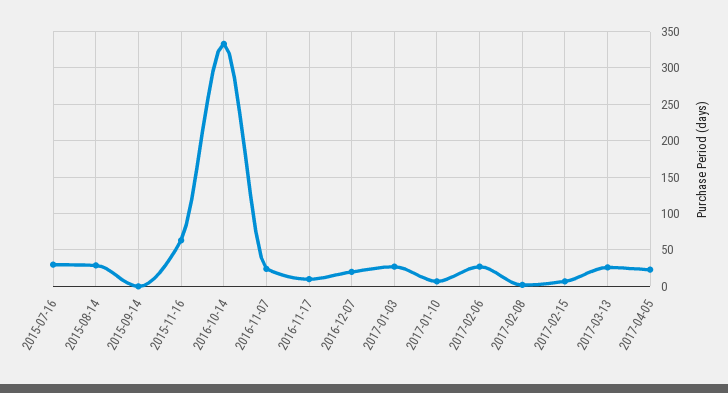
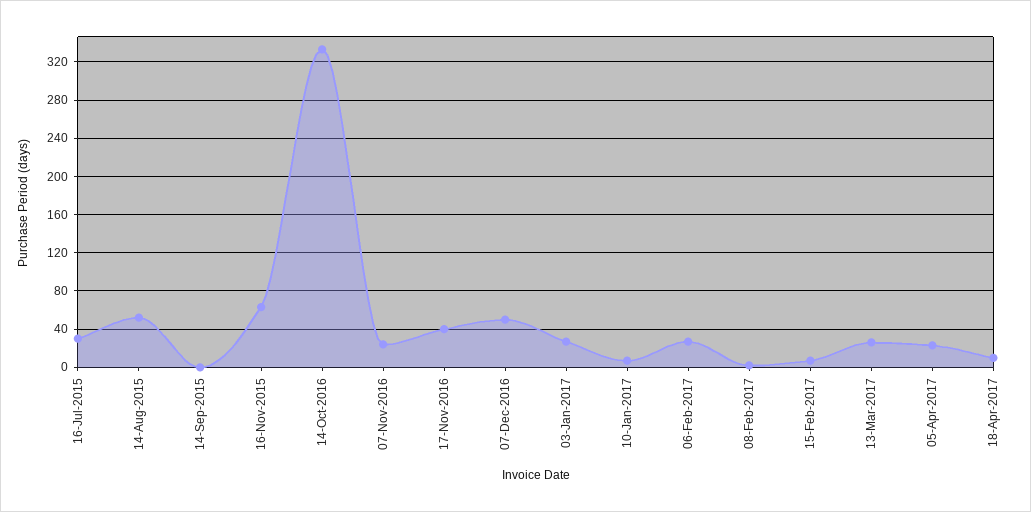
2015-08-14: 30 -> 50
2016-11-17: 10 -> 40
2016-12-07: 20 -> 50
18-Apr-2017: none -> 10

